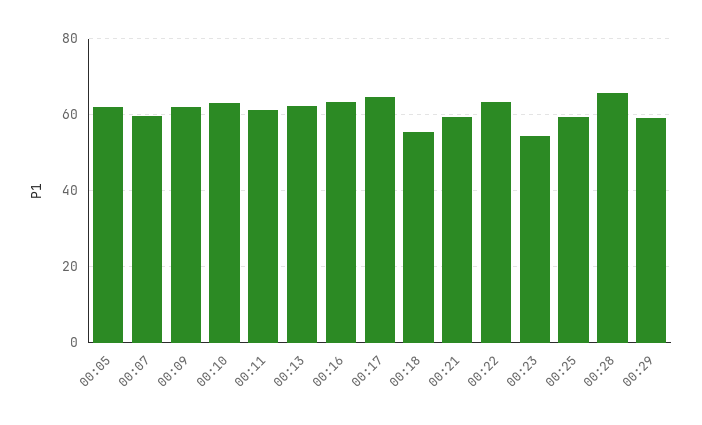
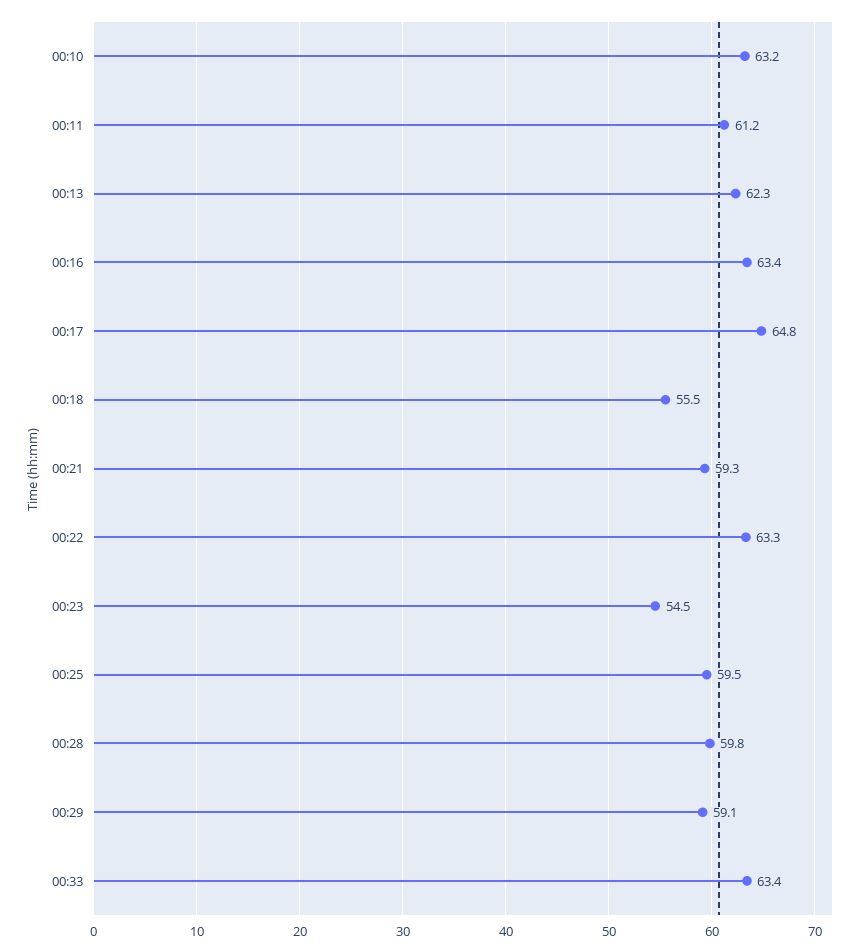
00:05: 62 -> none
00:07: 60 -> none
00:09: 62 -> none
00:28: 66 -> 59.8
00:33: none -> 63.4

